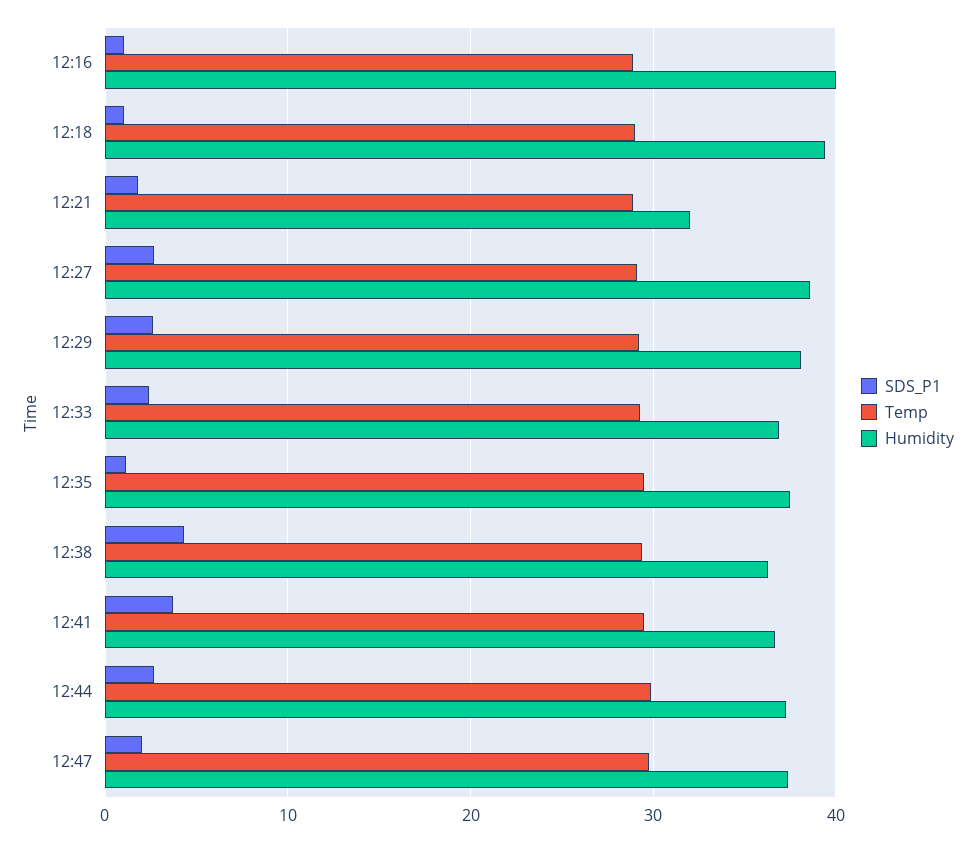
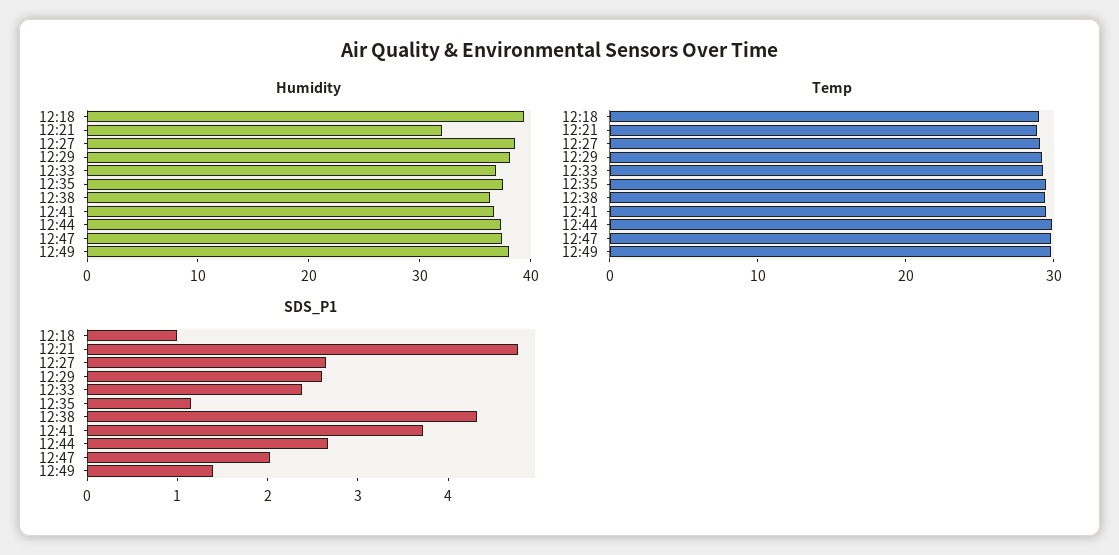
SDS_P1, 12:16: 1 -> none
Temp, 12:16: 29 -> none
Humidity, 12:16: 40 -> none
SDS_P1, 12:21: 2 -> 4.8
Humidity, 12:49: none -> 38
Temp, 12:49: none -> 30
SDS_P1, 12:49: none -> 1.4

